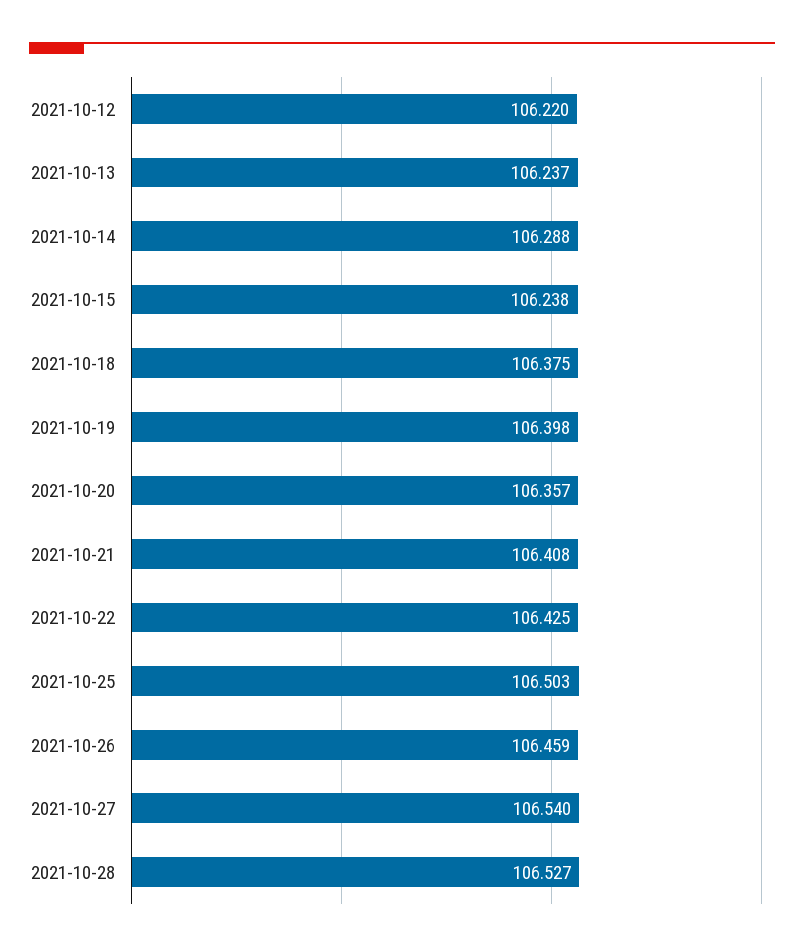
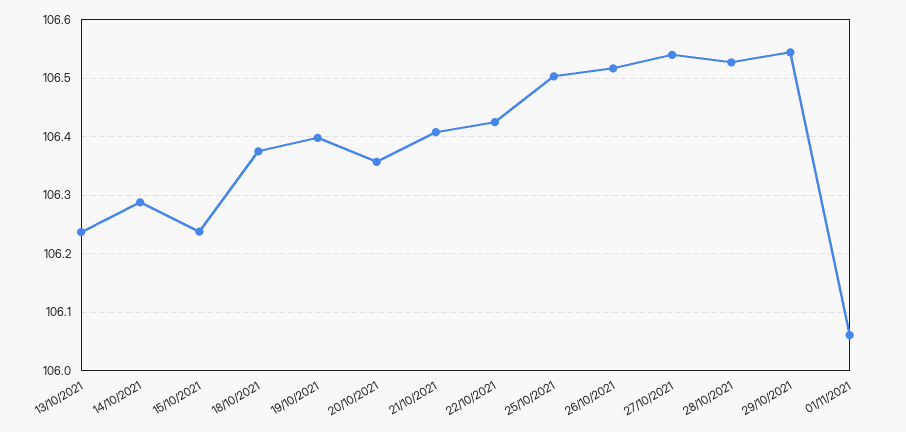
2021-10-12: 106.22 -> none
2021-10-26: 106.459 -> 106.52
29/10/2021: none -> 106.54
01/11/2021: none -> 106.06

